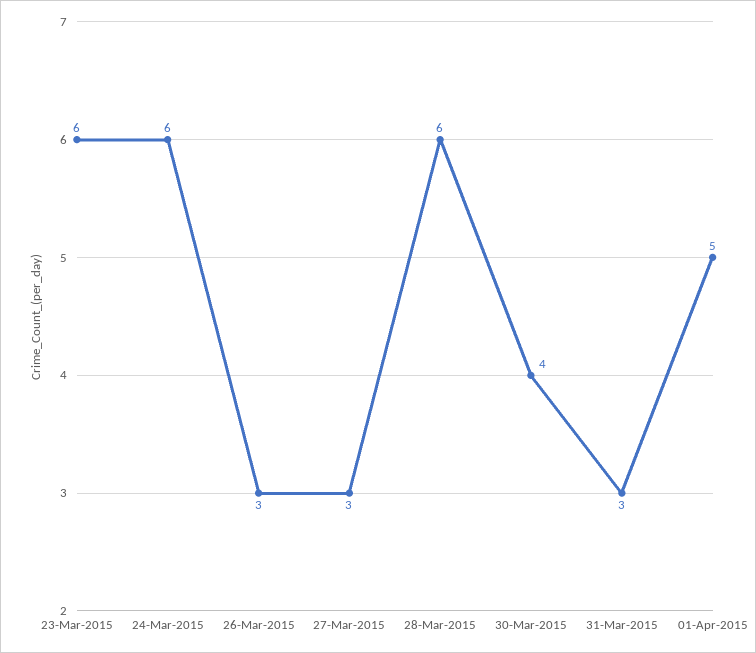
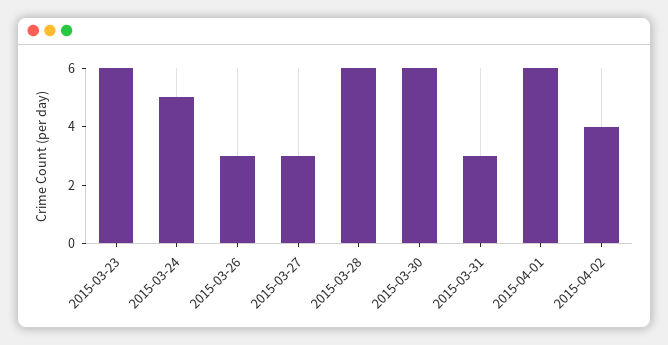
24-Mar-2015: 6 -> 5
30-Mar-2015: 4 -> 6
01-Apr-2015: 5 -> 6
2015-04-02: none -> 4

